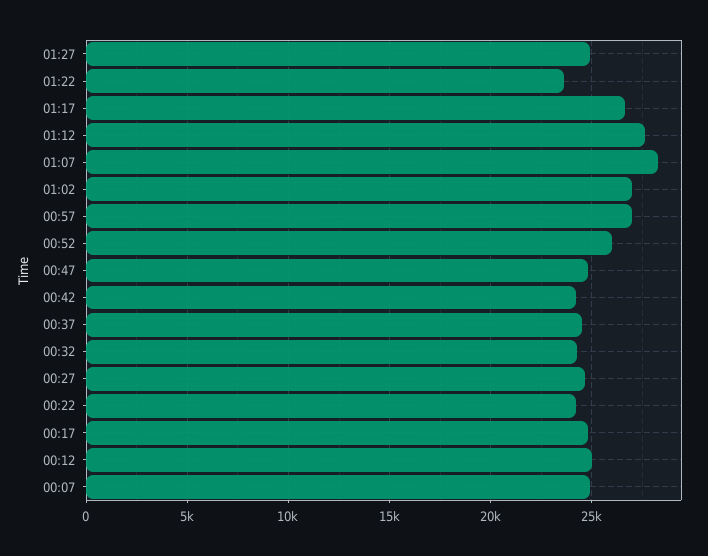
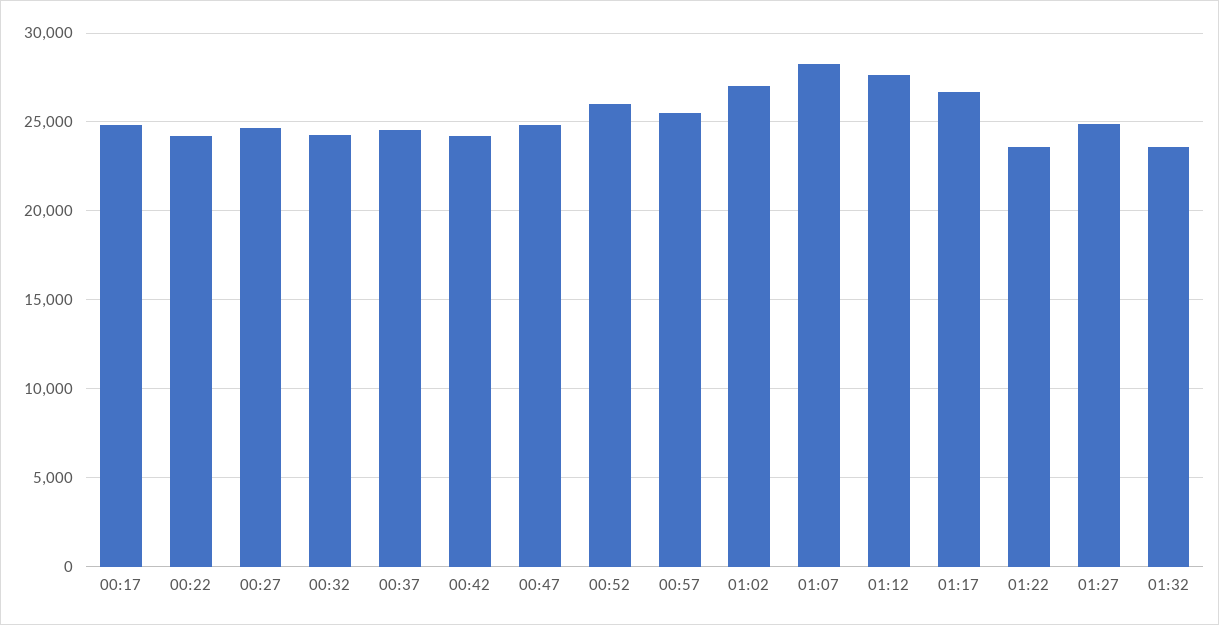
00:57: 27000 -> 25500
00:12: 25000 -> none
00:07: 25000 -> none
01:32: none -> 23500

